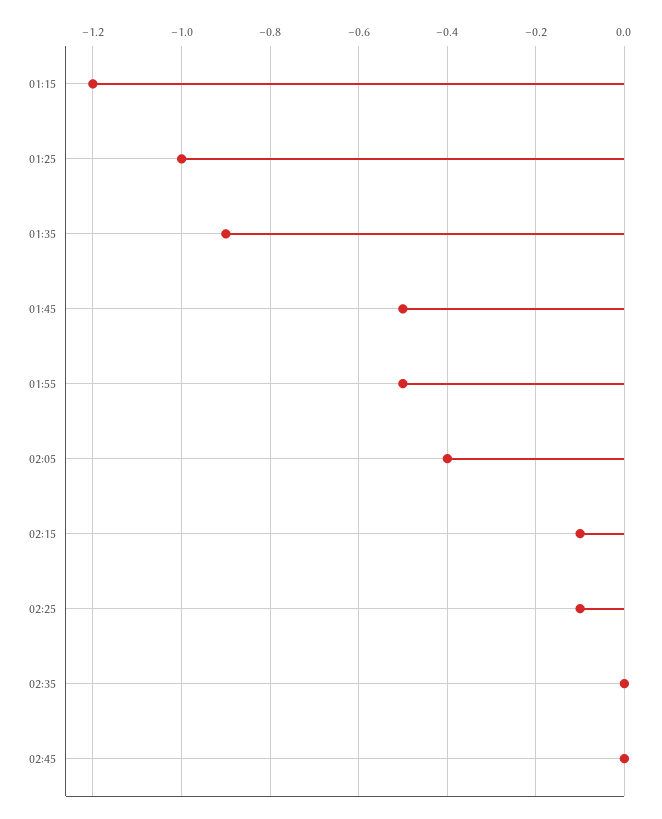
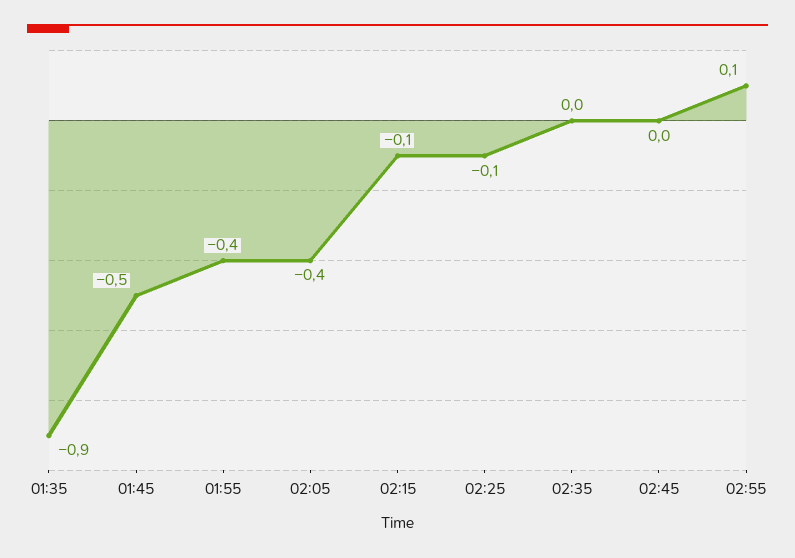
01:15: -1.2 -> none
01:25: -1 -> none
01:55: -0.5 -> -0.4
02:55: none -> 0.1

